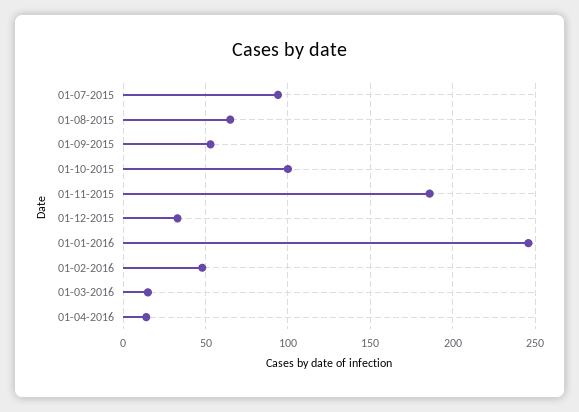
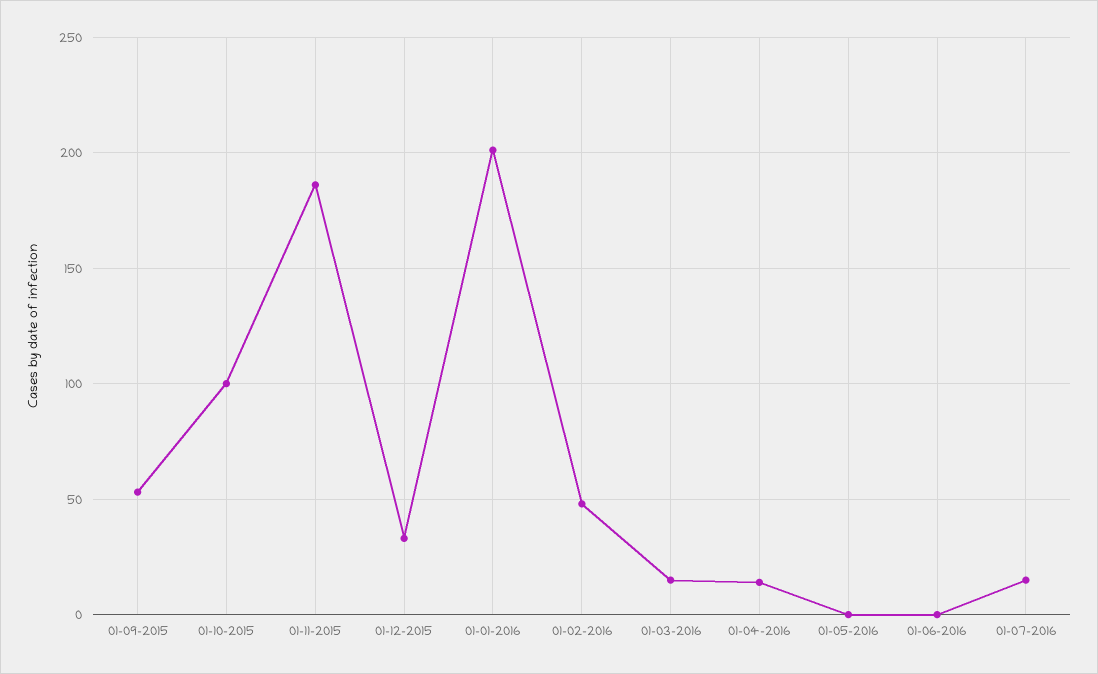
01-07-2015: 95 -> none
01-08-2015: 65 -> none
01-01-2016: 245 -> 200
01-05-2016: none -> 0
01-06-2016: none -> 0
01-07-2016: none -> 15

